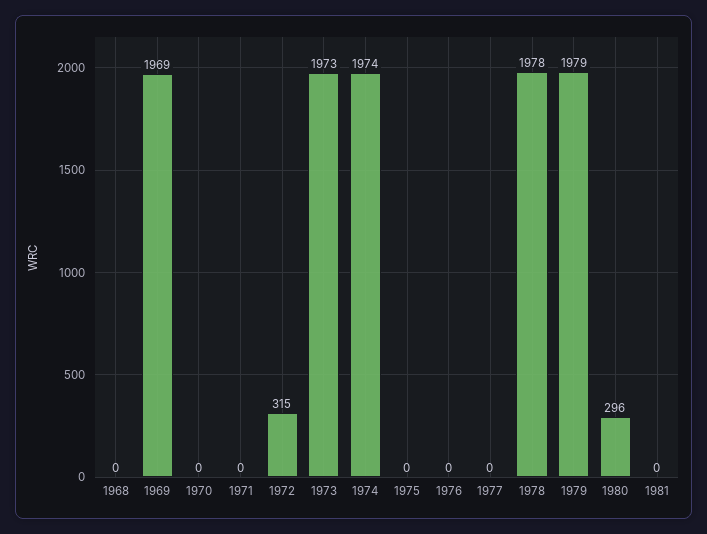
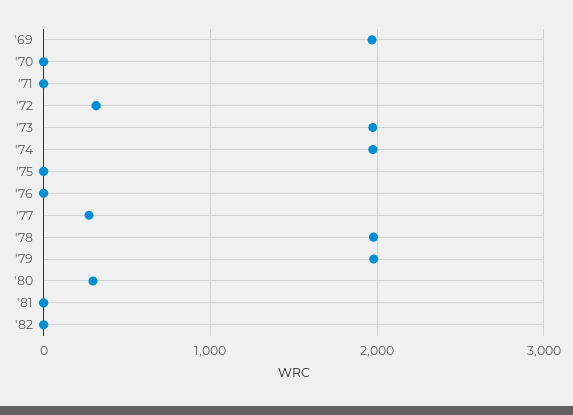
1968: 0 -> none
1977: 0 -> 300
'82: none -> 0

